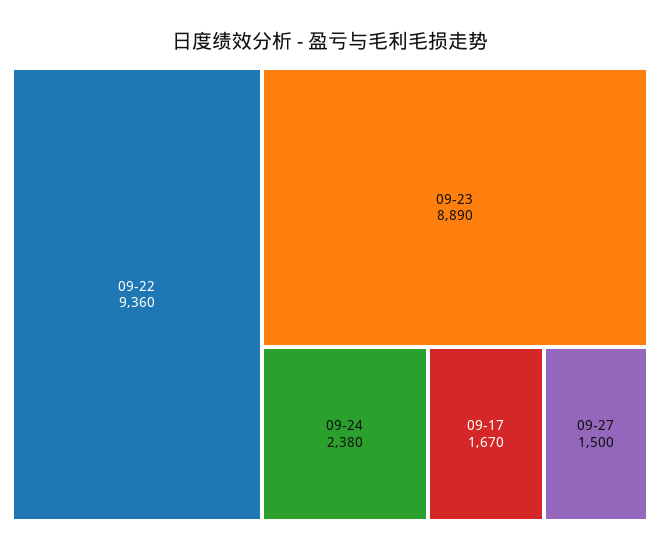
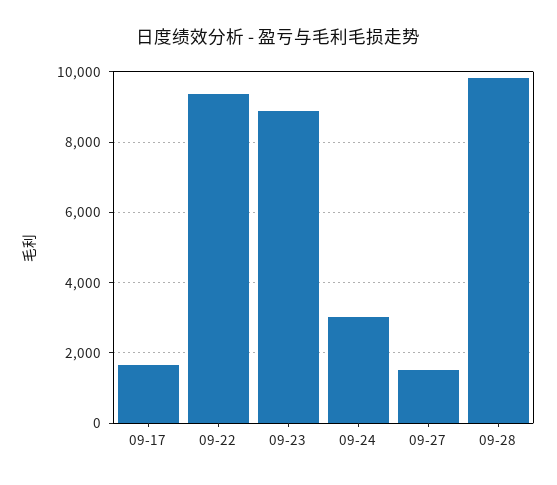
09-24: 2380 -> 3000
09-28: none -> 9800

